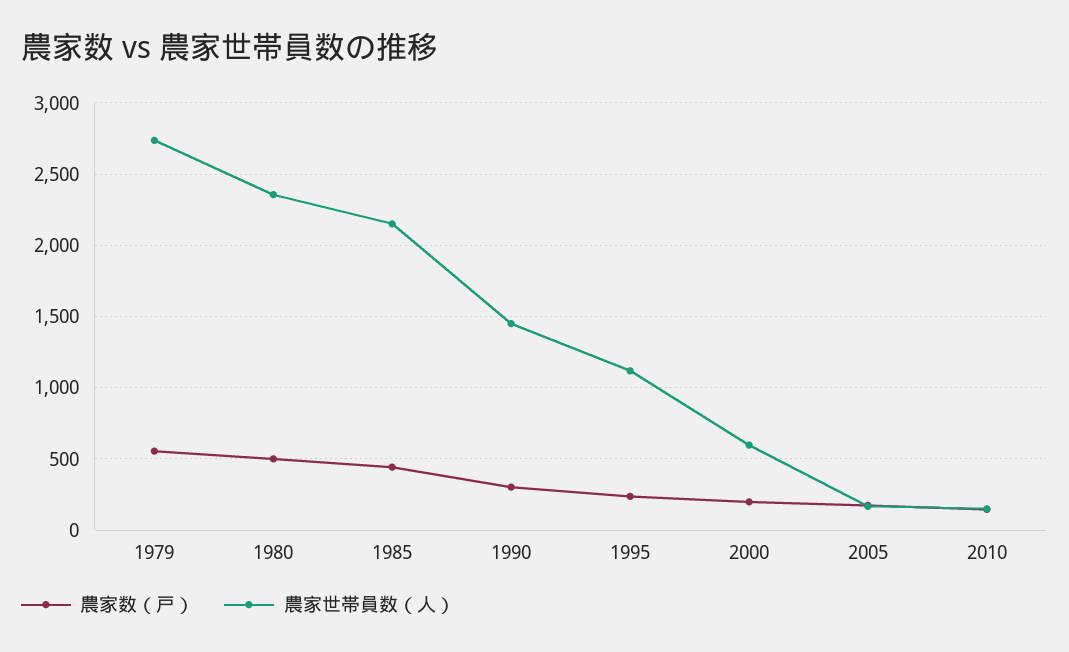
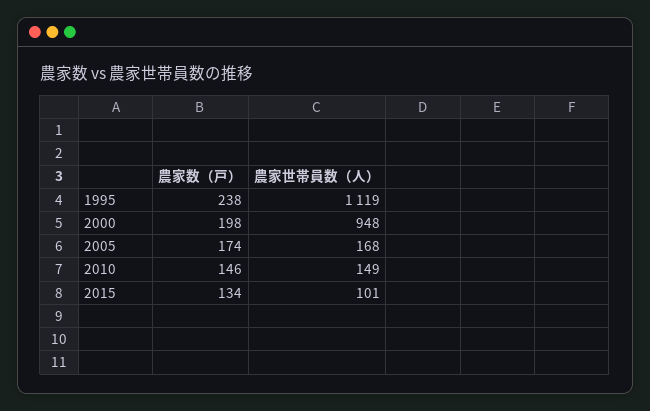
農家数（戸）, 1979: 550 -> none
農家世帯員数（人）, 1979: 2750 -> none
農家数（戸）, 1980: 500 -> none
農家世帯員数（人）, 1980: 2350 -> none
農家数（戸）, 1985: 450 -> none
農家世帯員数（人）, 1985: 2150 -> none
農家数（戸）, 1990: 300 -> none
農家世帯員数（人）, 1990: 1450 -> none
農家世帯員数（人）, 2000: 600 -> 948
農家数（戸）, 2015: none -> 134
農家世帯員数（人）, 2015: none -> 101

